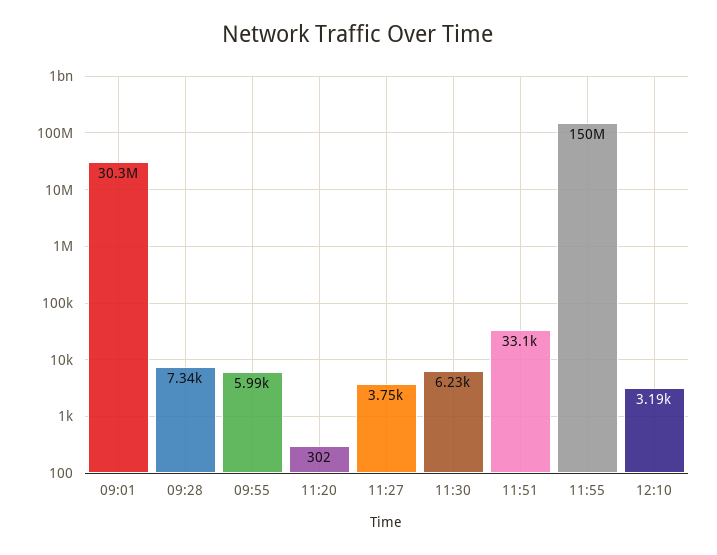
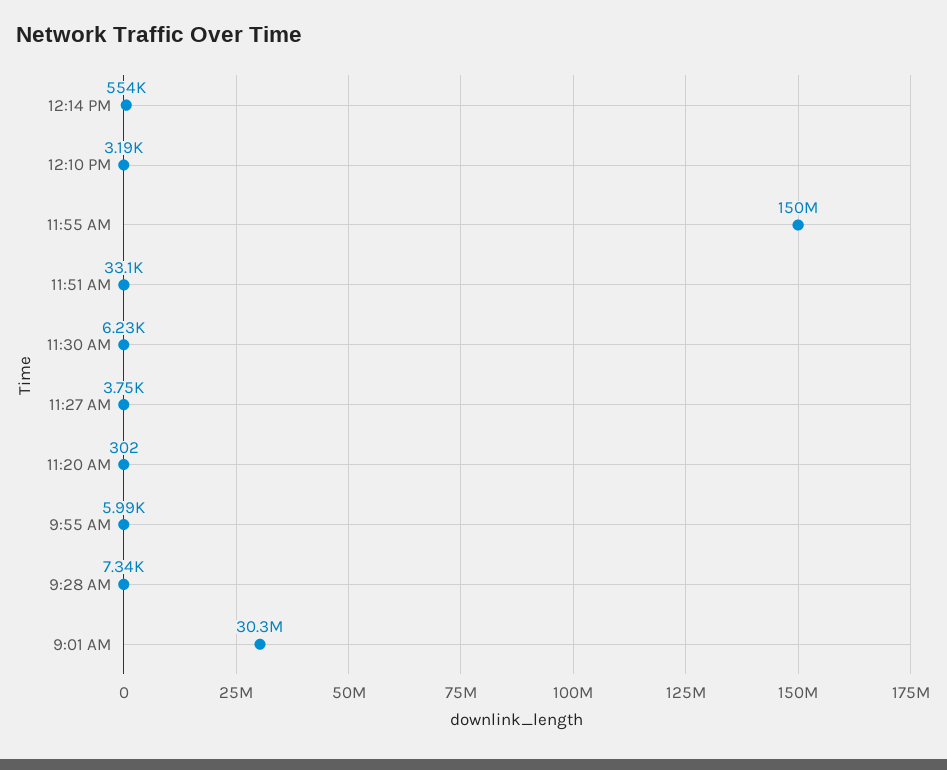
12:14 PM: none -> 554000

